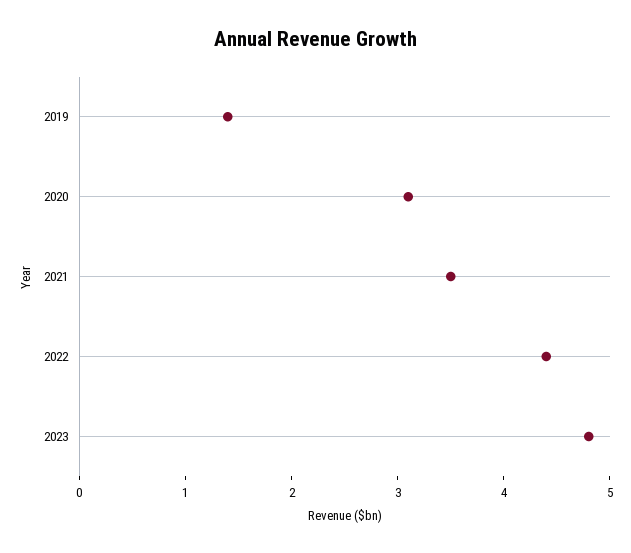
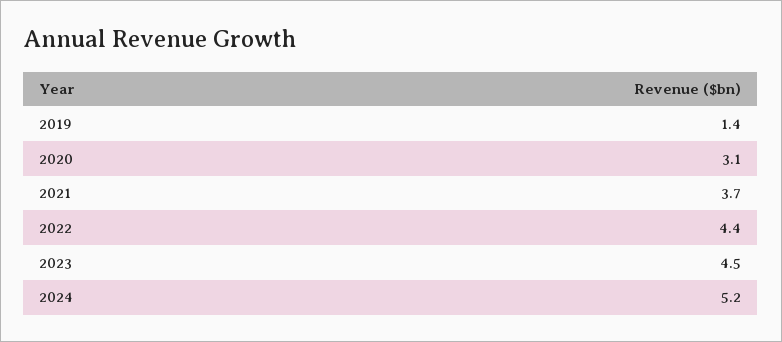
2021: 3.5 -> 3.7
2023: 4.8 -> 4.5
2024: none -> 5.2

